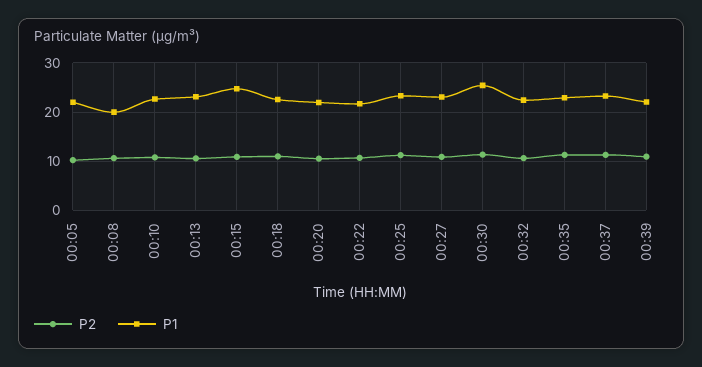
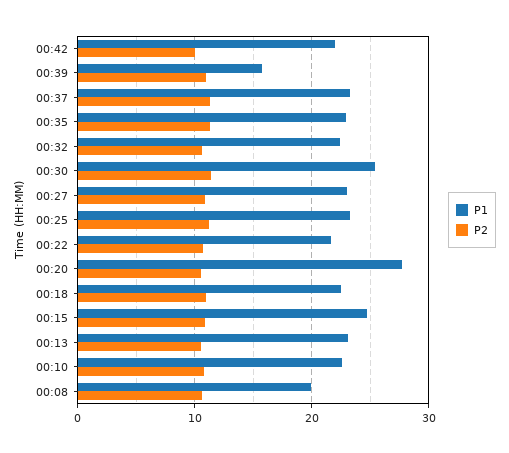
P2, 00:05: 10 -> none
P1, 00:05: 22 -> none
P1, 00:20: 22 -> 28
P1, 00:39: 22 -> 16
P1, 00:42: none -> 22
P2, 00:42: none -> 10

